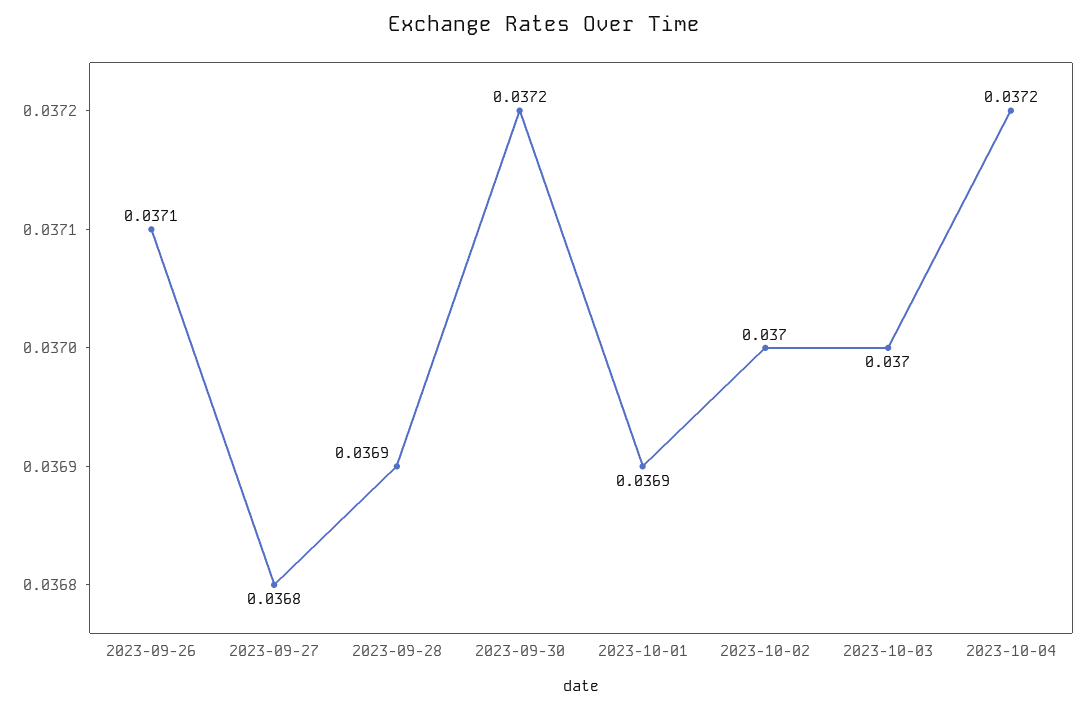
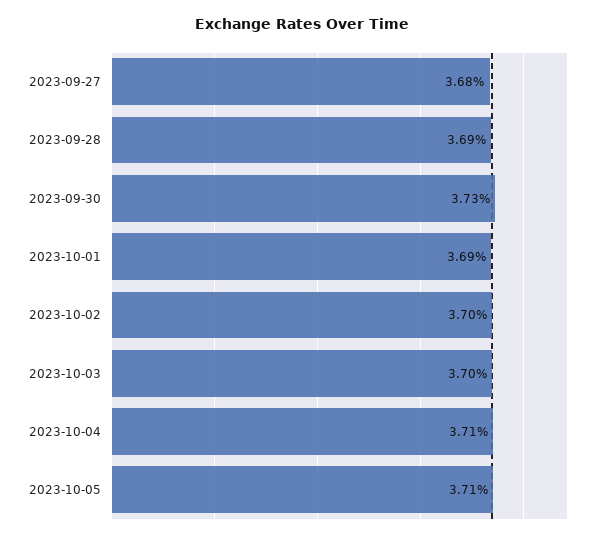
2023-09-26: 0.0371 -> none
2023-09-30: 0.0372 -> 0.0373
2023-10-04: 0.0372 -> 0.0371
2023-10-05: none -> 0.0371

